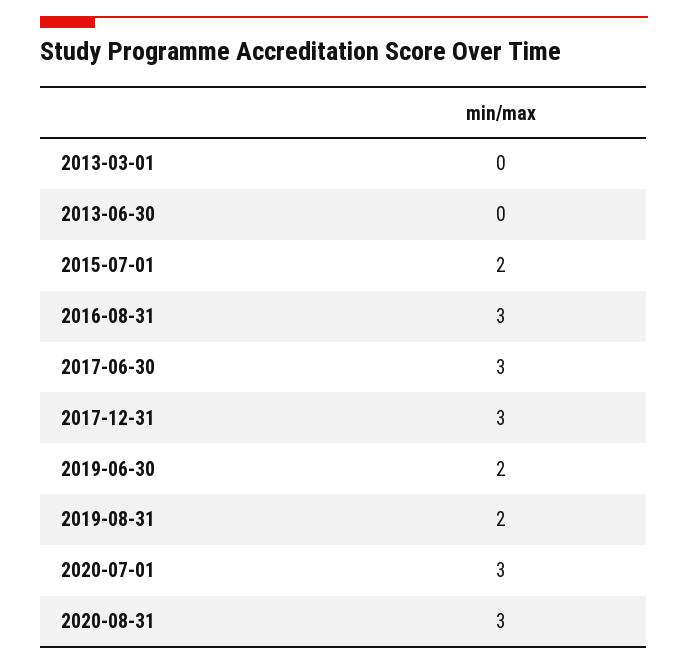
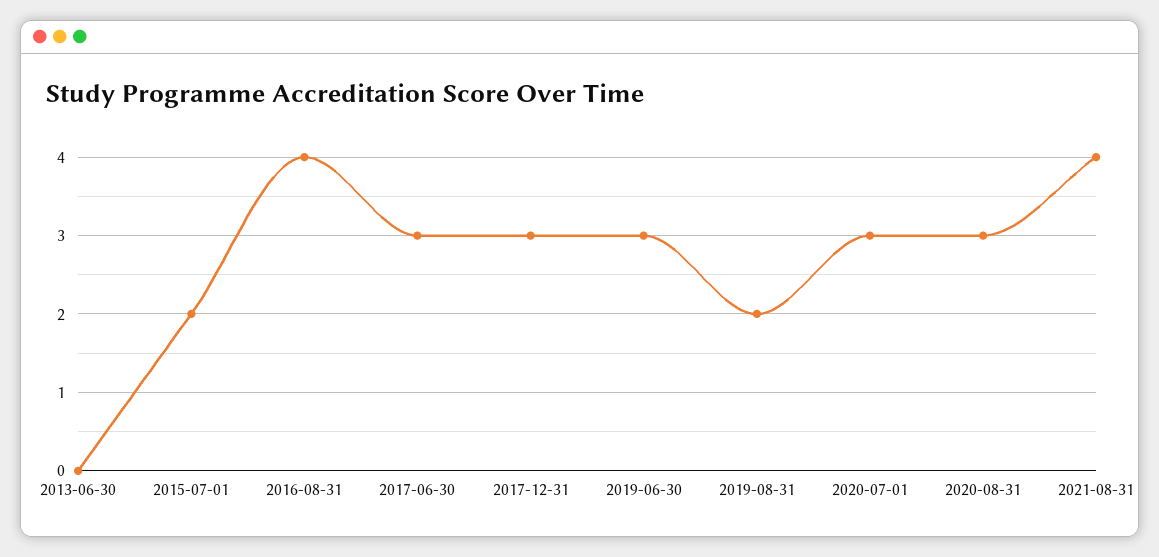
2013-03-01: 0 -> none
2016-08-31: 3 -> 4
2019-06-30: 2 -> 3
2021-08-31: none -> 4

